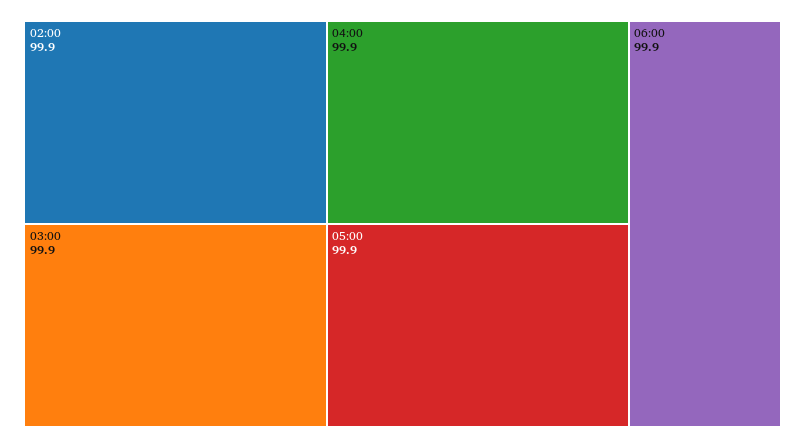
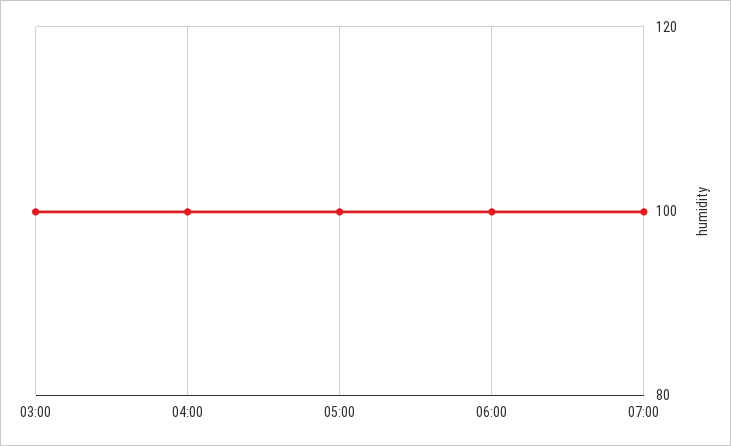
02:00: 99.9 -> none
07:00: none -> 100

